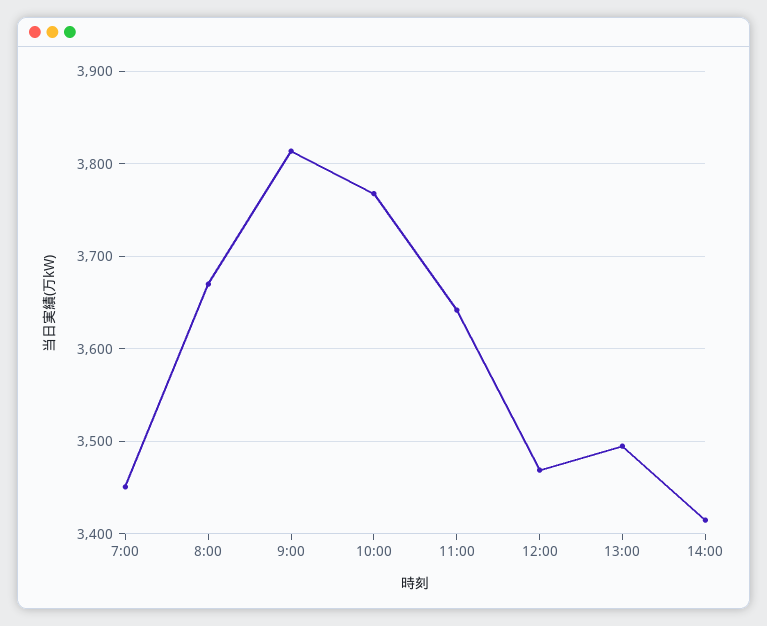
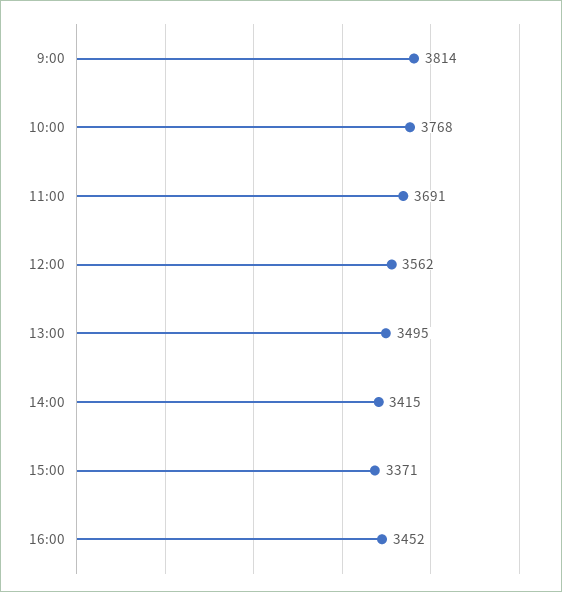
7:00: 3450 -> none
8:00: 3670 -> none
11:00: 3640 -> 3691
12:00: 3470 -> 3562
15:00: none -> 3371
16:00: none -> 3452

